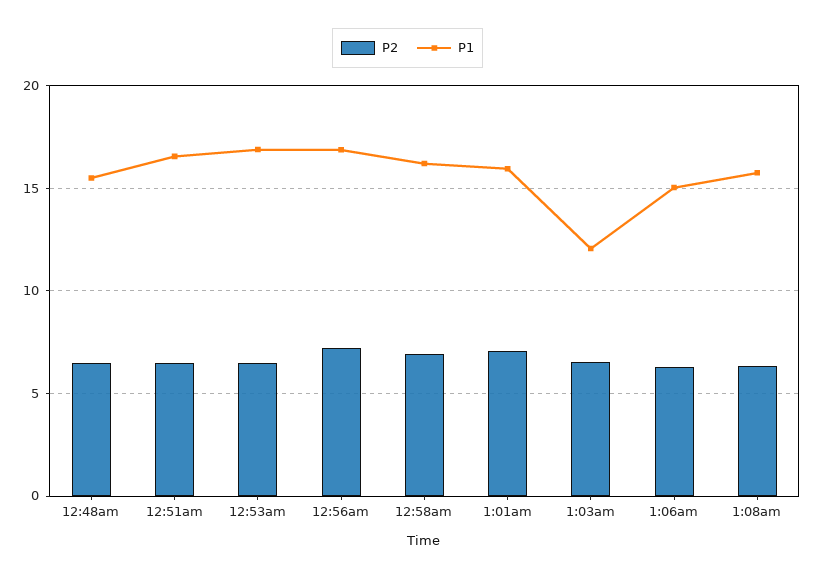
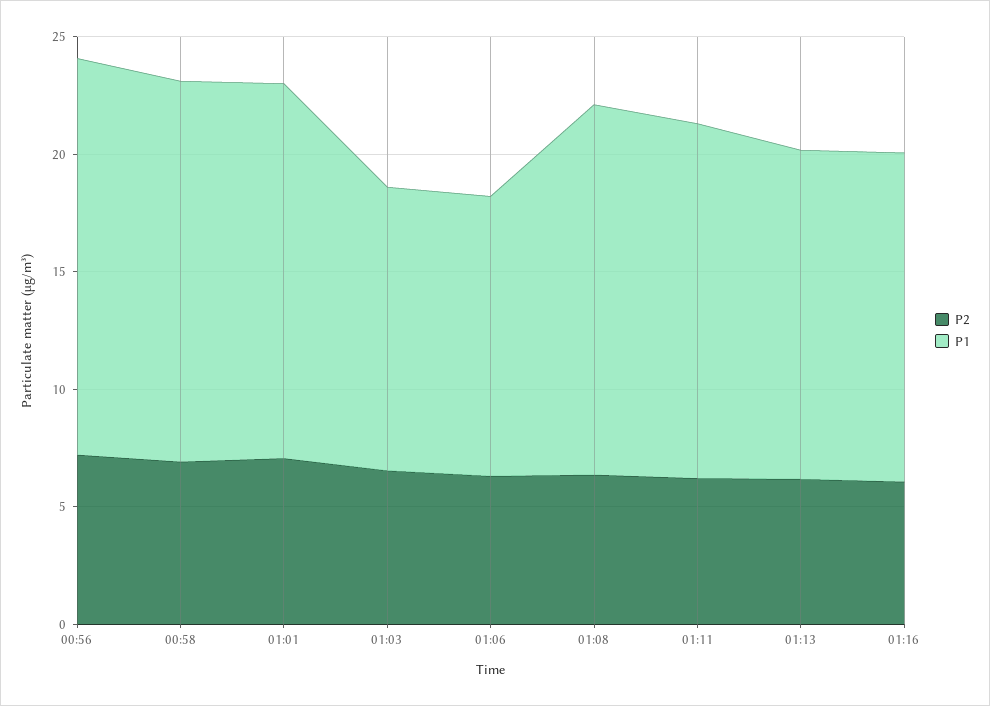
P2, 12:48am: 6.5 -> none
P1, 12:48am: 15.5 -> none
P2, 12:51am: 6.5 -> none
P1, 12:51am: 16.5 -> none
P2, 12:53am: 6.5 -> none
P1, 12:53am: 17 -> none
P1, 1:06am: 15 -> 12
P2, 01:11: none -> 6
P1, 01:11: none -> 15
P2, 01:13: none -> 6
P1, 01:13: none -> 14
P2, 01:16: none -> 6
P1, 01:16: none -> 14

